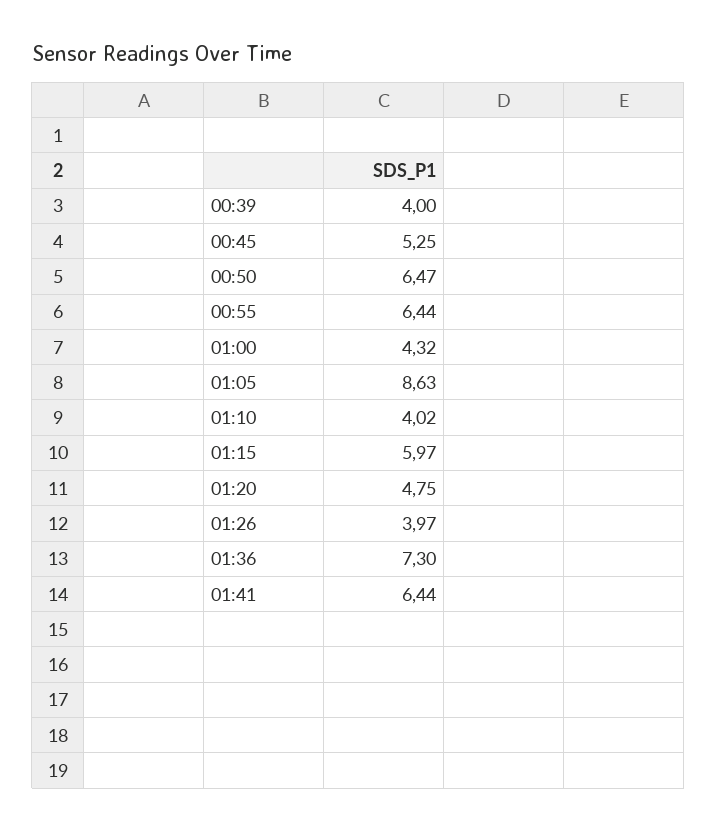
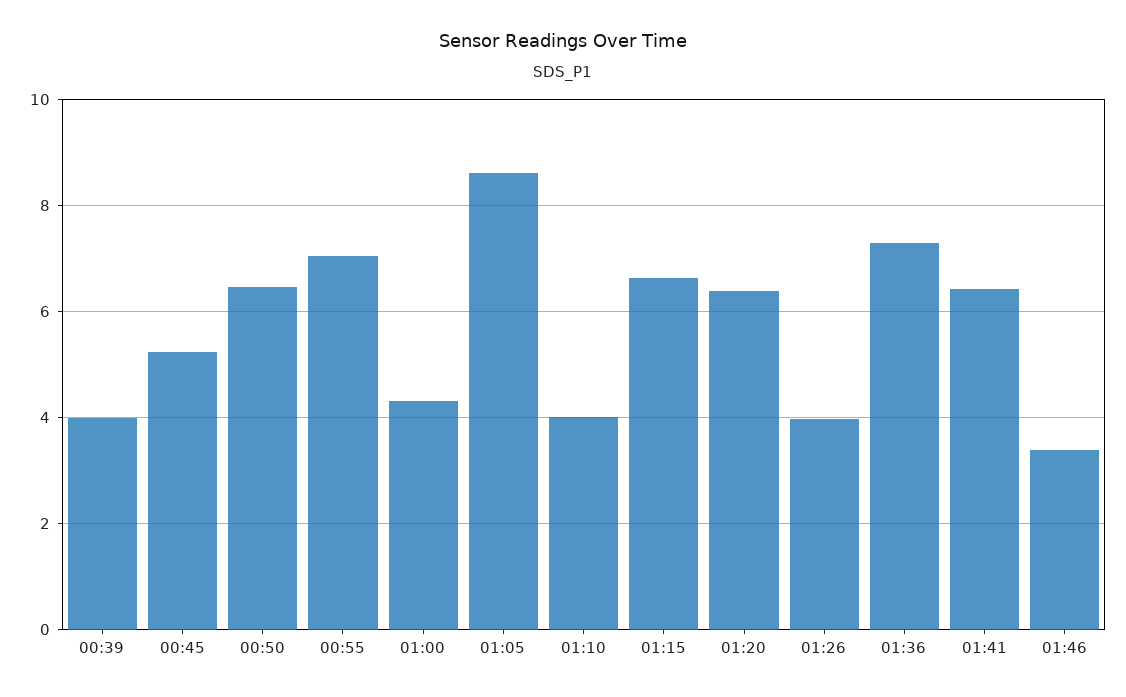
00:55: 6.44 -> 7
01:15: 5.97 -> 6.6
01:20: 4.75 -> 6.4
01:46: none -> 3.4

